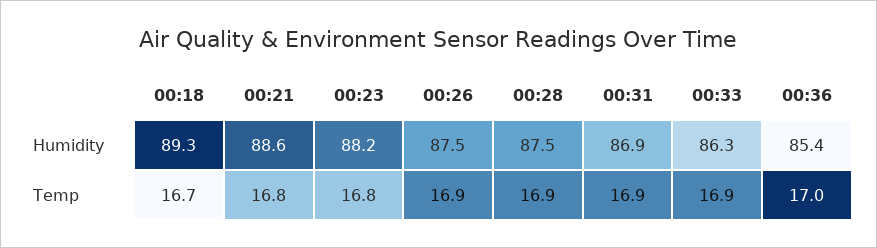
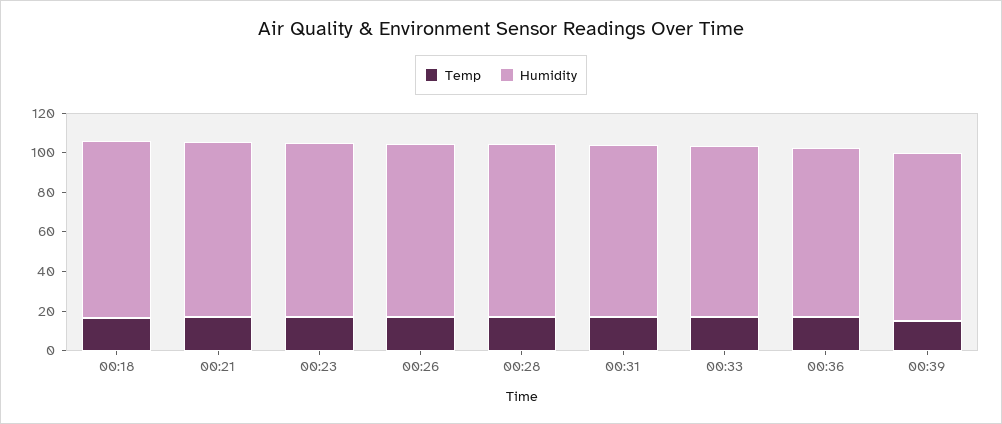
Temp, 00:39: none -> 15
Humidity, 00:39: none -> 85

